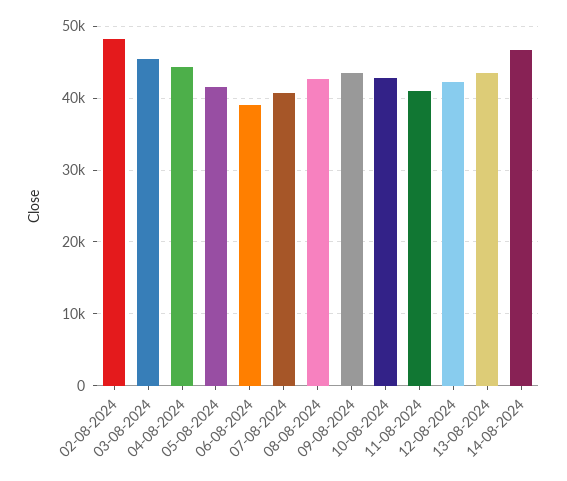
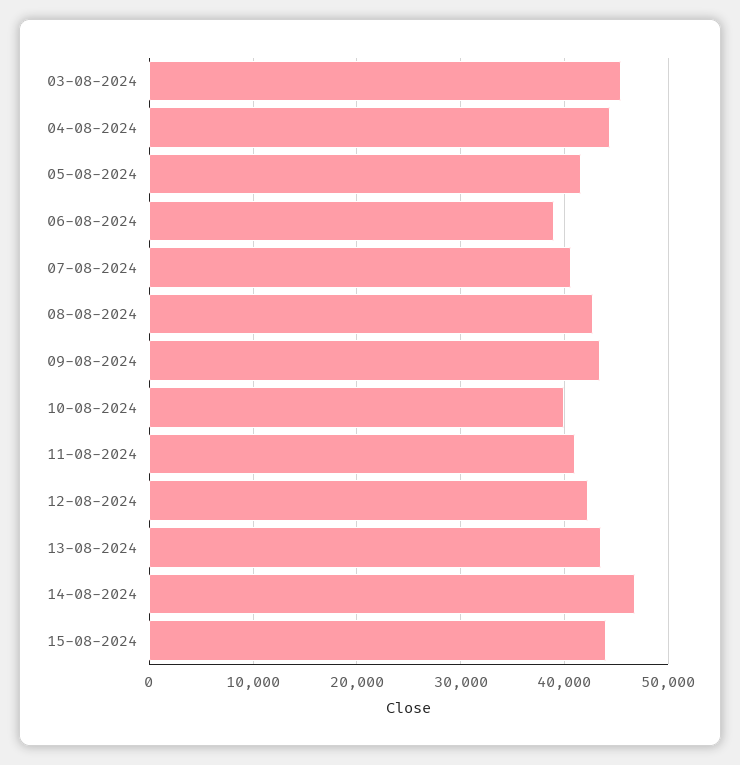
02-08-2024: 48000 -> none
10-08-2024: 43000 -> 40000
15-08-2024: none -> 44000

